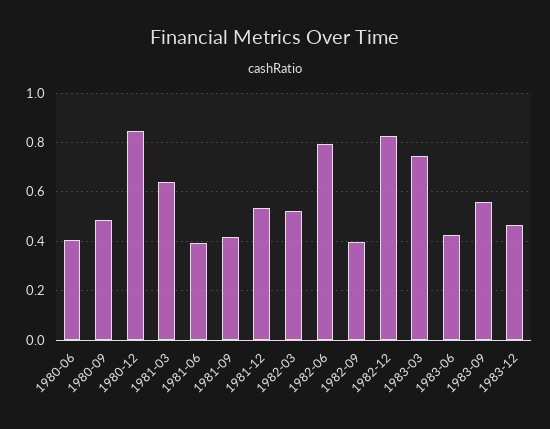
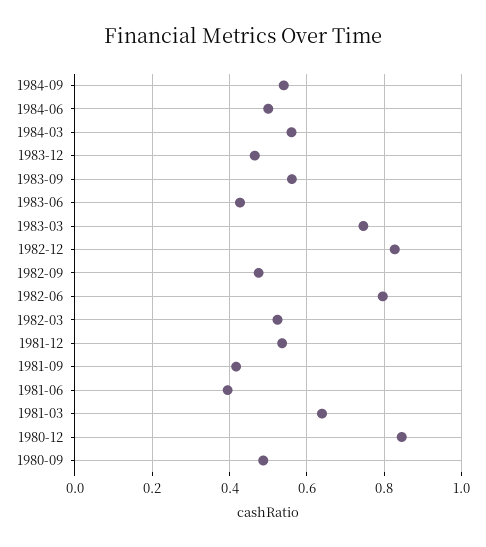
1980-06: 0.4 -> none
1982-09: 0.4 -> 0.48
1984-09: none -> 0.54
1984-06: none -> 0.5
1984-03: none -> 0.56

